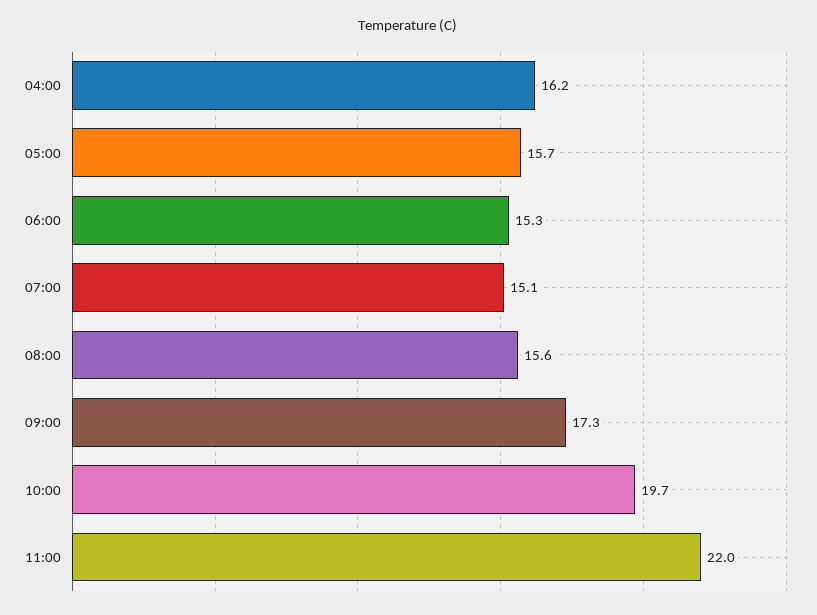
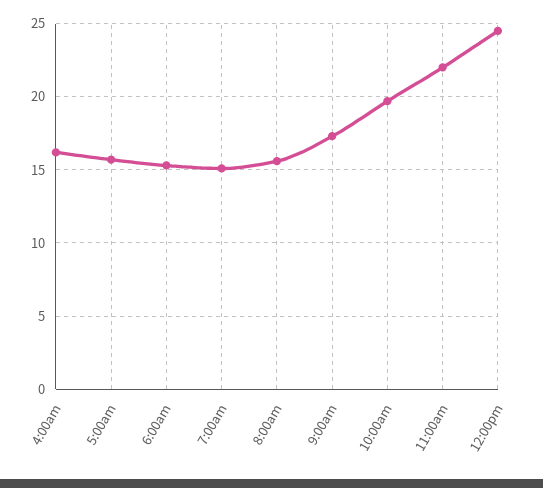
12:00pm: none -> 24.5

